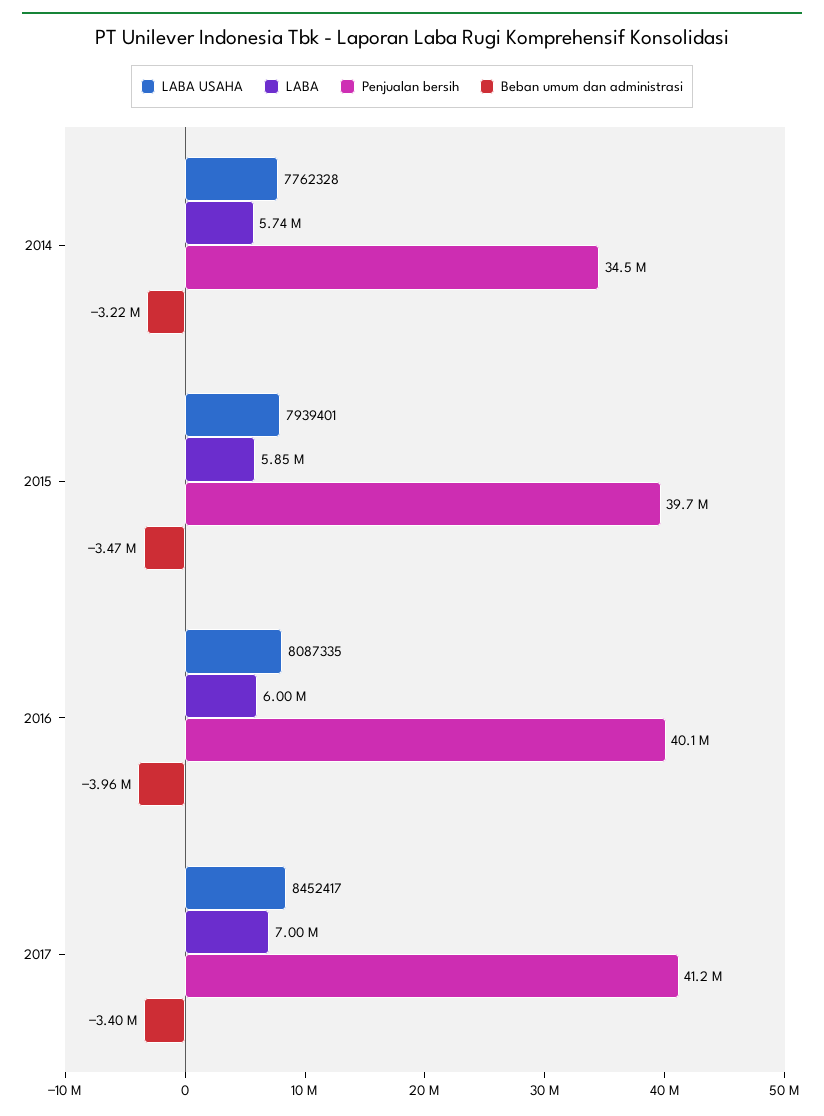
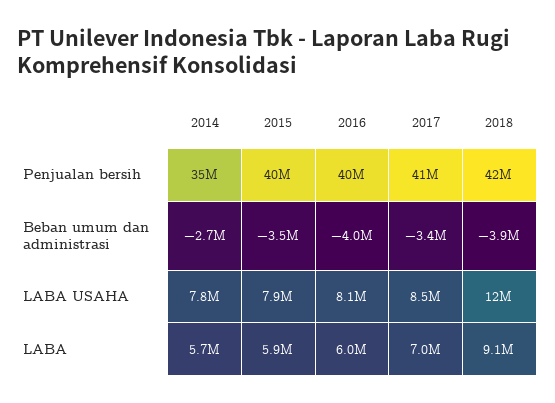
Beban umum dan administrasi, 2014: -3220000 -> -2700000
Penjualan bersih, 2018: none -> 42000000
Beban umum dan administrasi, 2018: none -> -3900000
LABA USAHA, 2018: none -> 12000000
LABA, 2018: none -> 9100000

